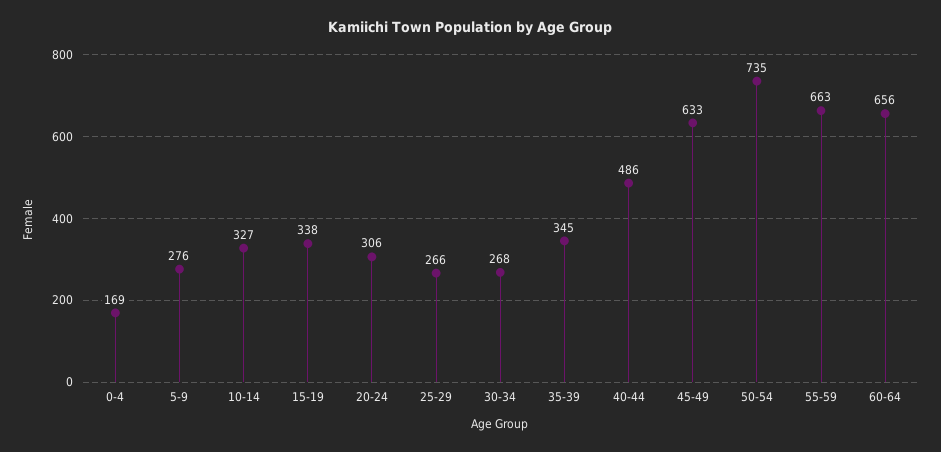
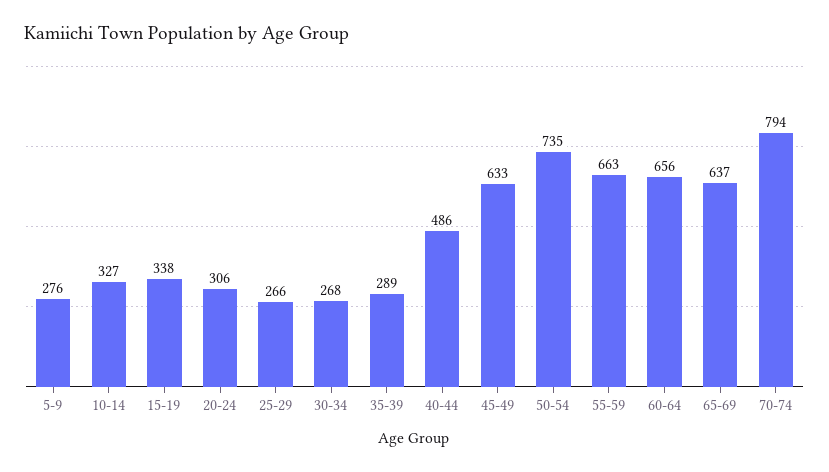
0-4: 169 -> none
35-39: 345 -> 289
65-69: none -> 637
70-74: none -> 794

